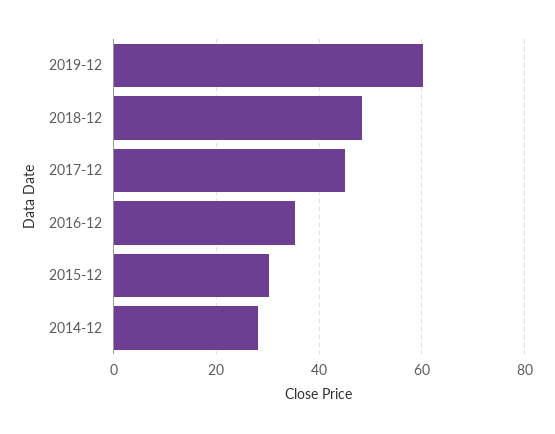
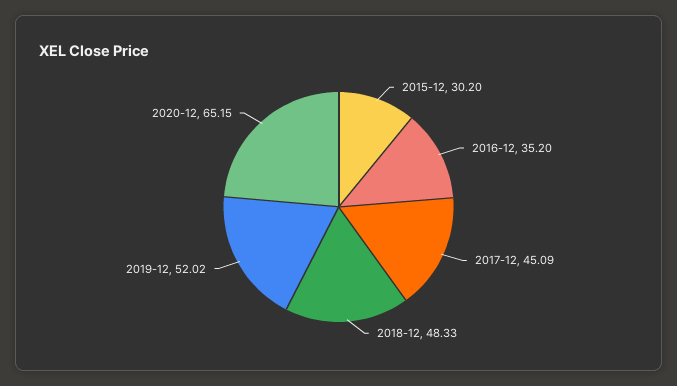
2019-12: 60 -> 52.02
2014-12: 28 -> none
2020-12: none -> 65.15

